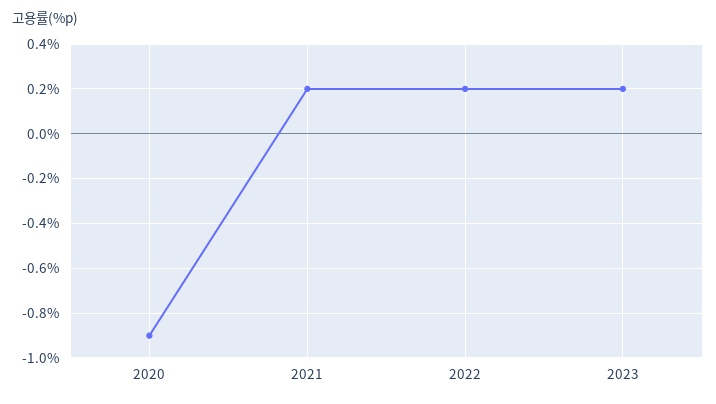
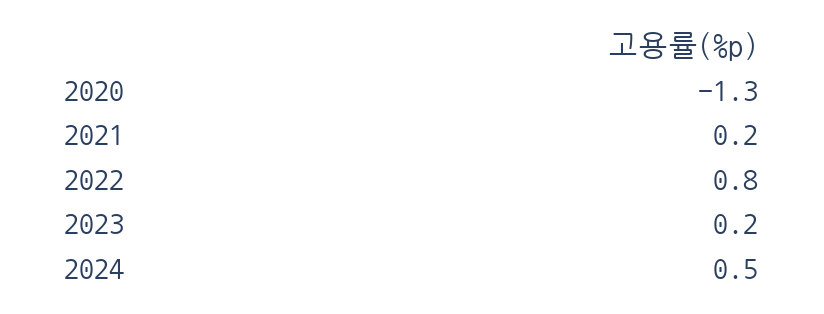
2020: -0.9 -> -1.3
2022: 0.2 -> 0.8
2024: none -> 0.5

